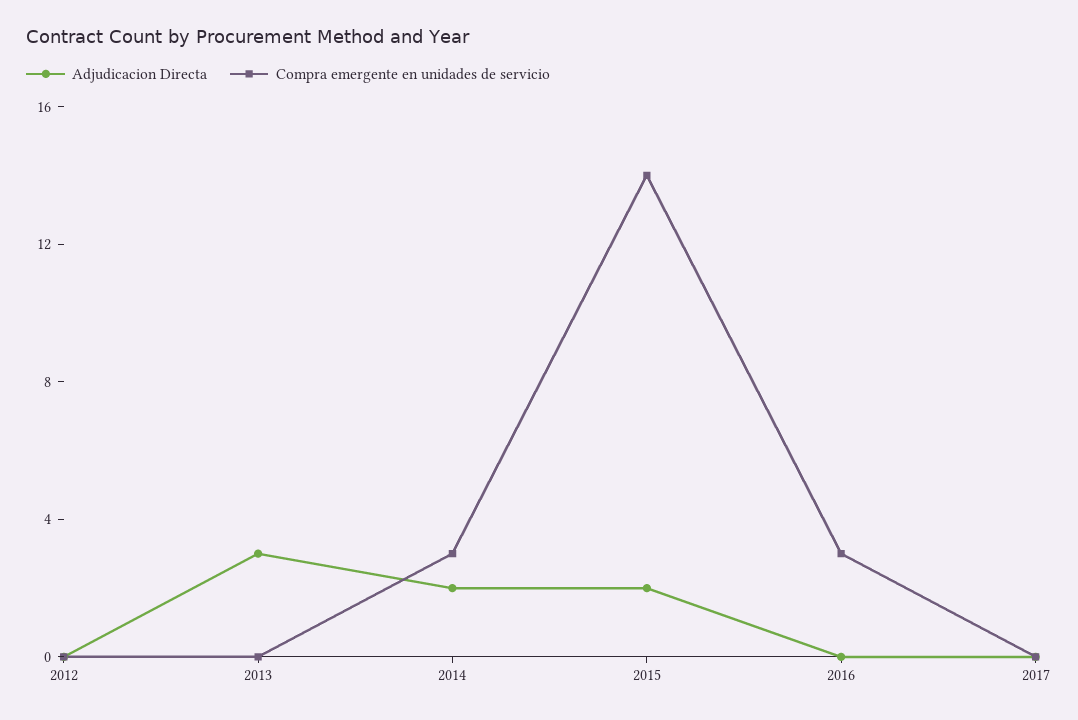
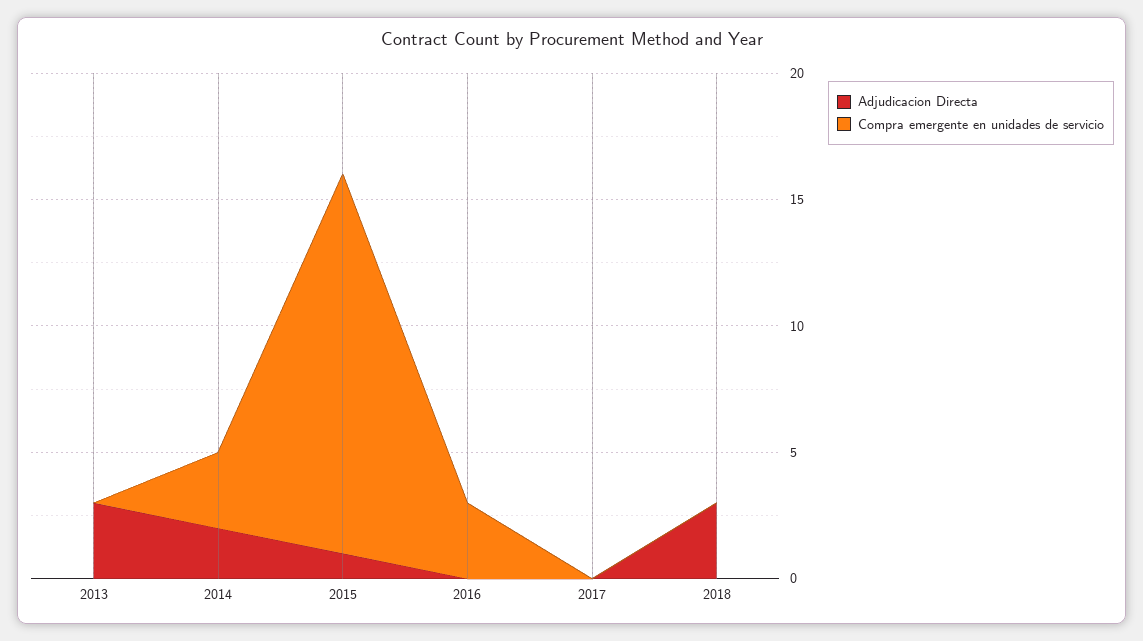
Adjudicacion Directa, 2012: 0 -> none
Compra emergente en unidades de servicio, 2012: 0 -> none
Adjudicacion Directa, 2015: 2 -> 1
Compra emergente en unidades de servicio, 2015: 14 -> 15
Adjudicacion Directa, 2018: none -> 3
Compra emergente en unidades de servicio, 2018: none -> 0

